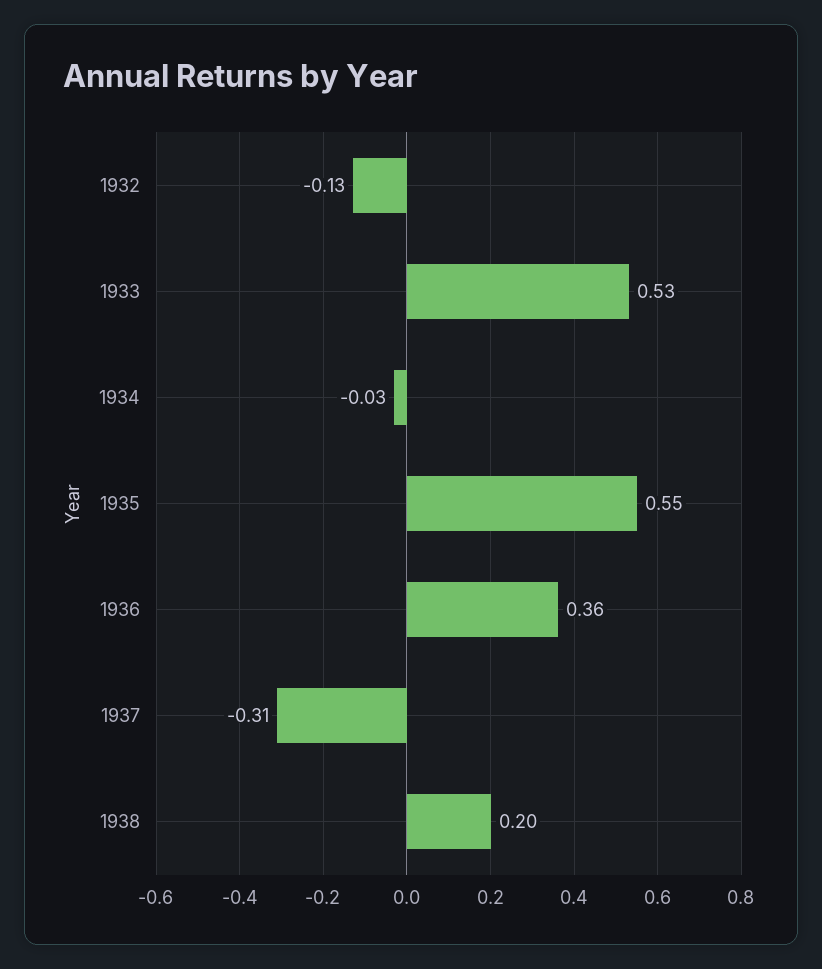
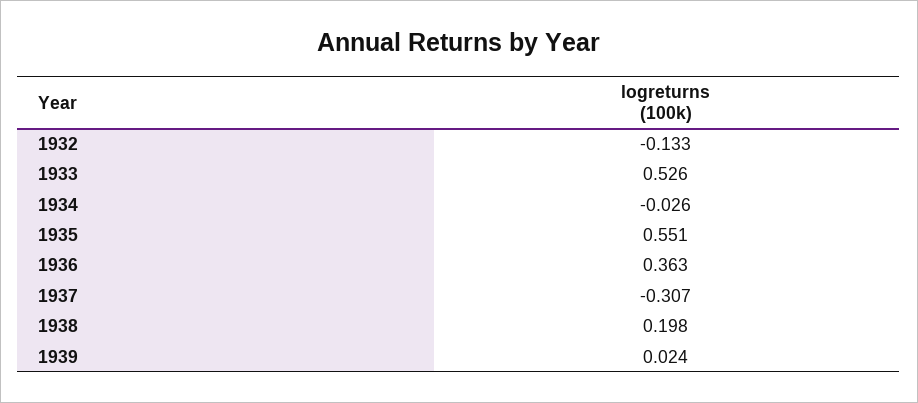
1939: none -> 0.024

